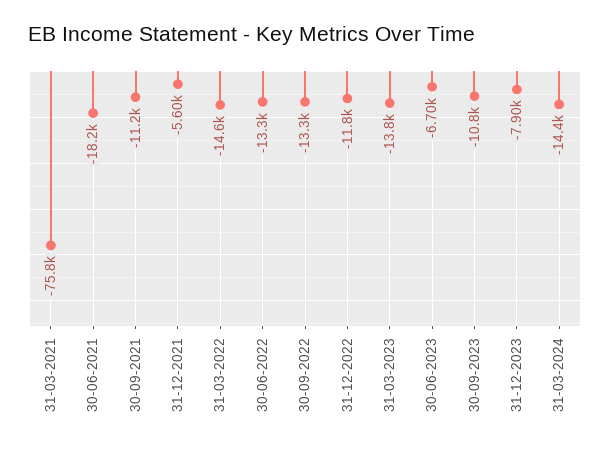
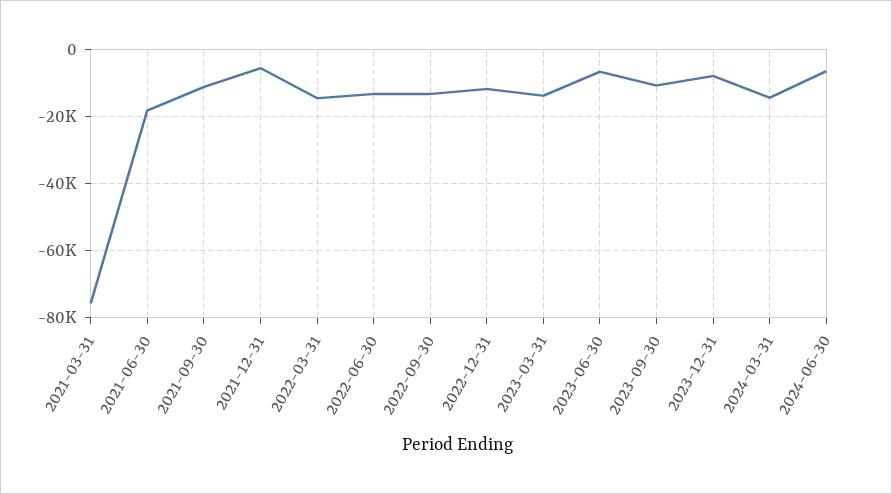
2024-06-30: none -> -6000

